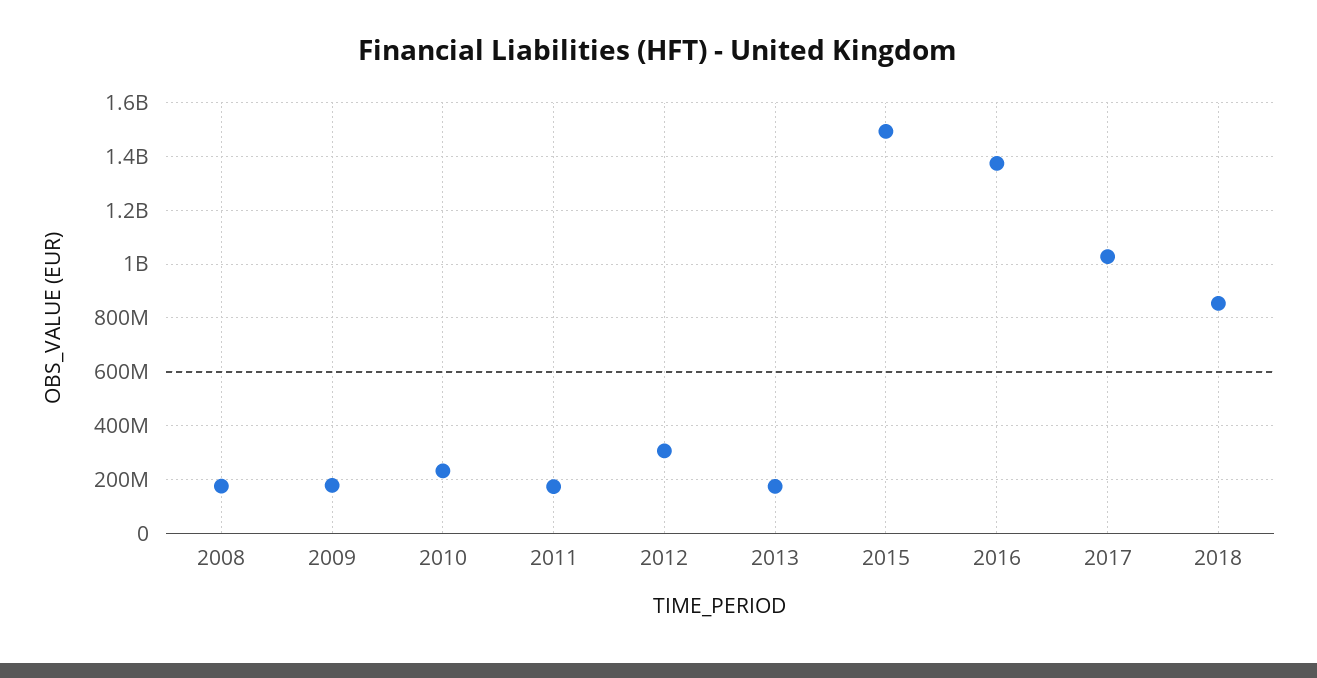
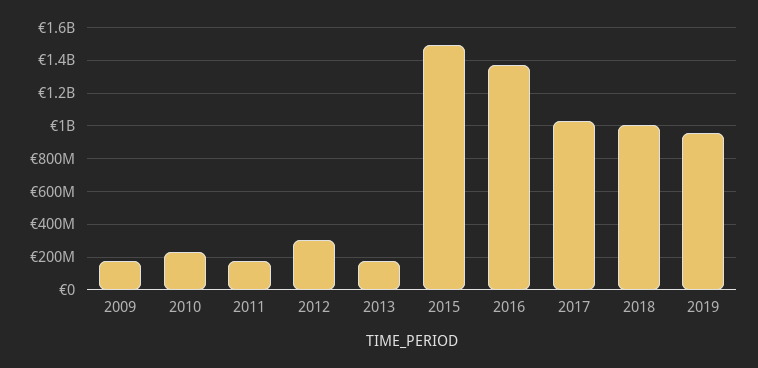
2008: 175000000 -> none
2018: 850000000 -> 1000000000
2019: none -> 950000000

